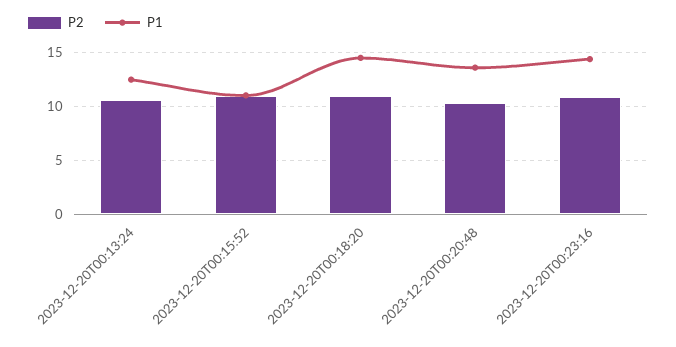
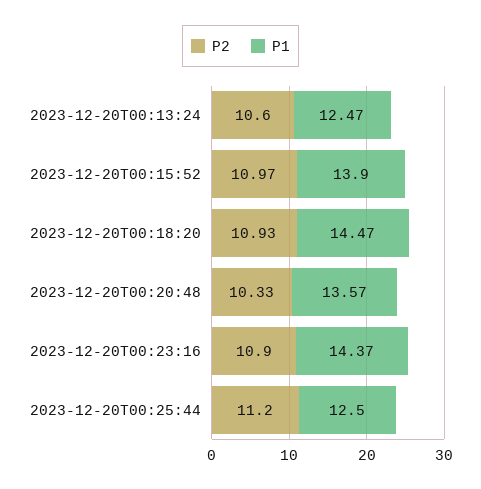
P1, 2023-12-20T00:15:52: 11 -> 13.9
P2, 2023-12-20T00:25:44: none -> 11.2
P1, 2023-12-20T00:25:44: none -> 12.5

